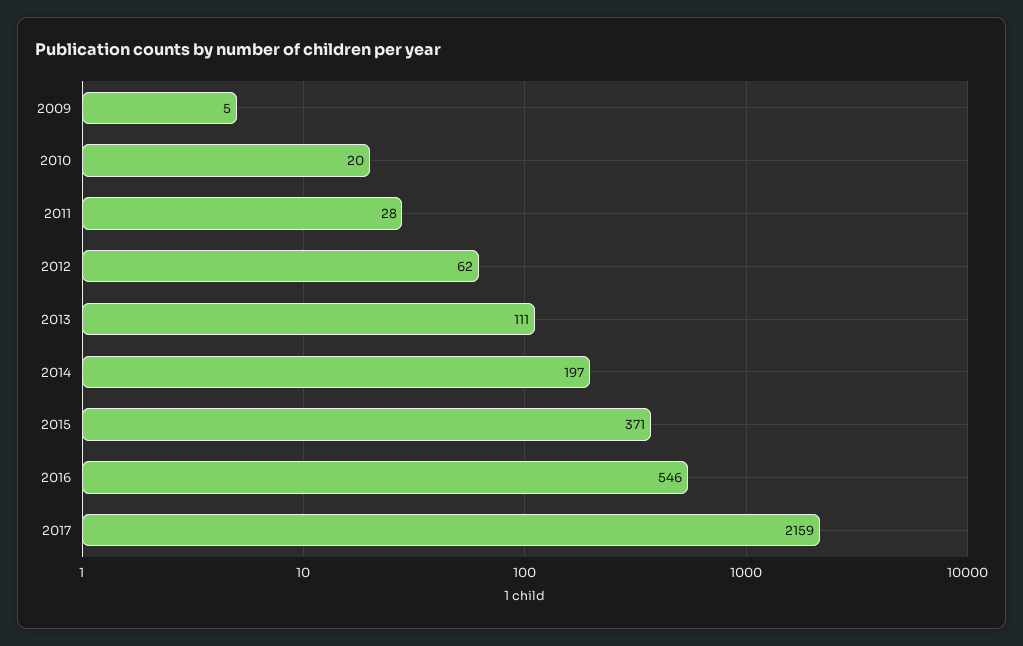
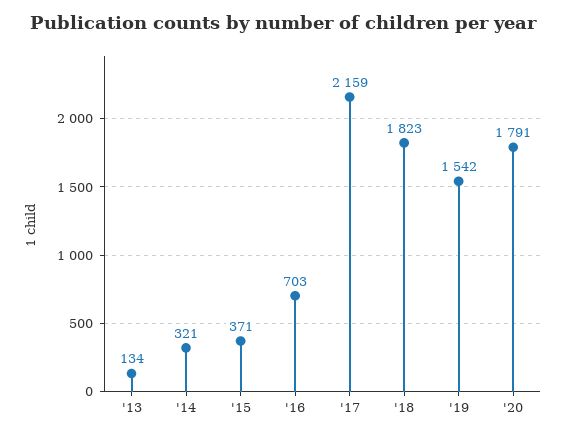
2009: 5 -> none
2010: 20 -> none
2011: 28 -> none
2012: 62 -> none
2013: 111 -> 134
2014: 197 -> 321
2016: 546 -> 703
'18: none -> 1823
'19: none -> 1542
'20: none -> 1791

